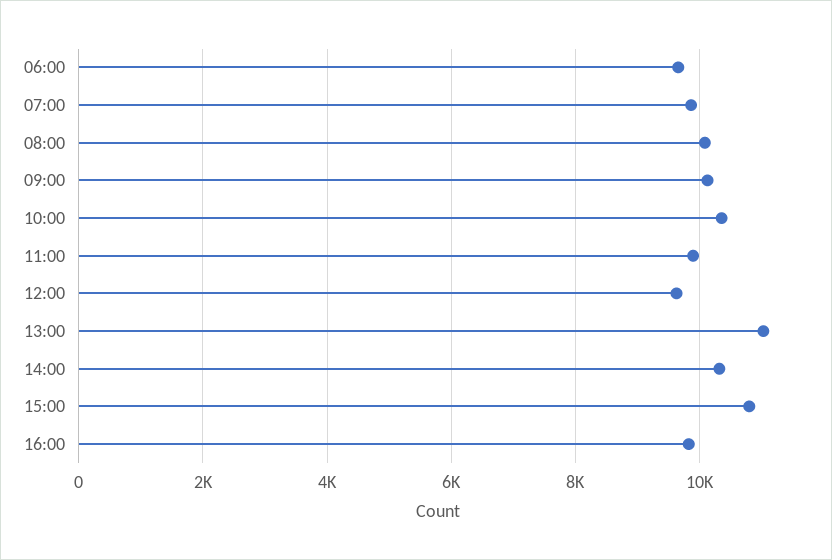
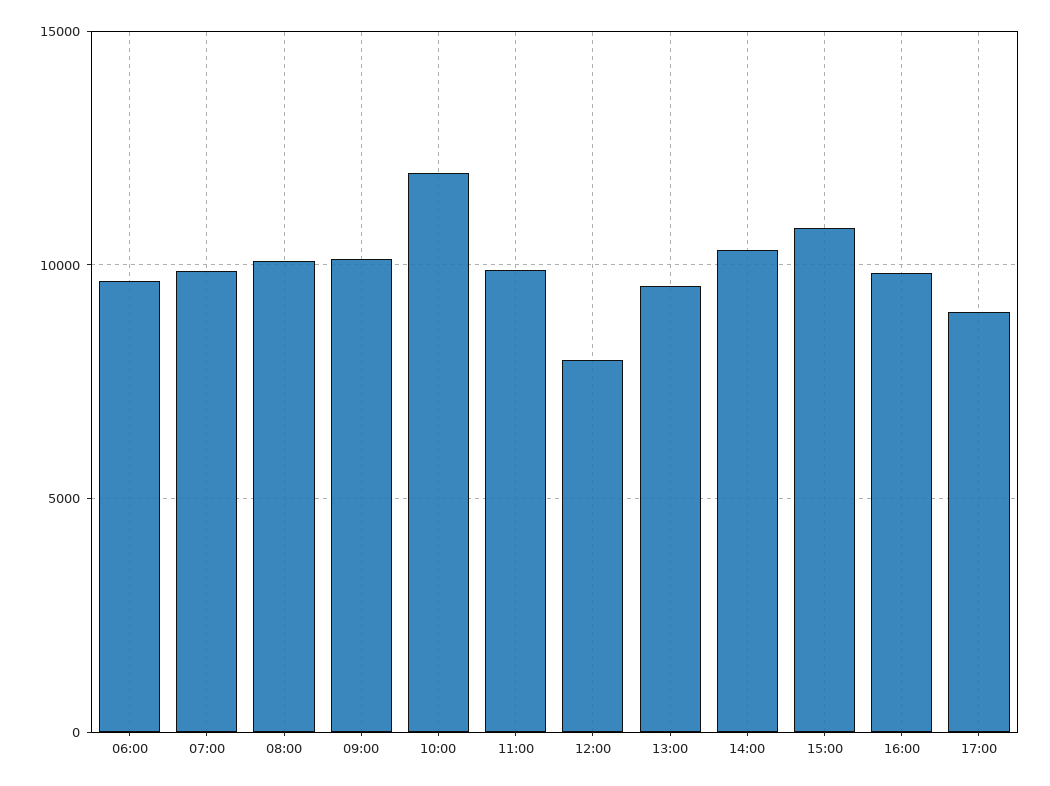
10:00: 10400 -> 12000
12:00: 9600 -> 8000
13:00: 11000 -> 9500
17:00: none -> 9000

